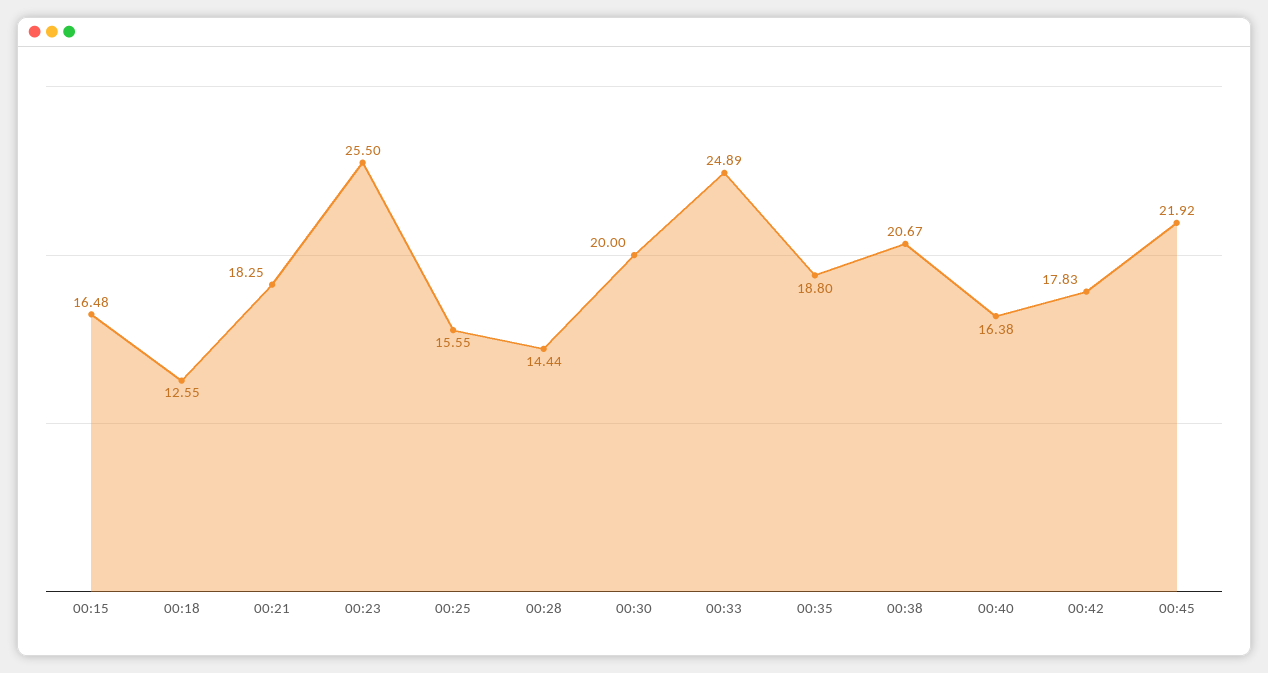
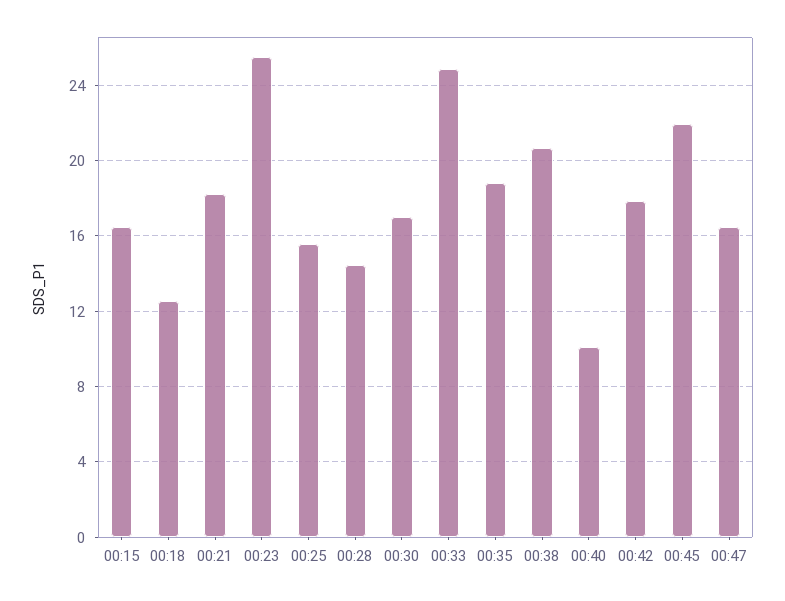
00:30: 20 -> 17
00:40: 16.38 -> 10
00:47: none -> 16.5

